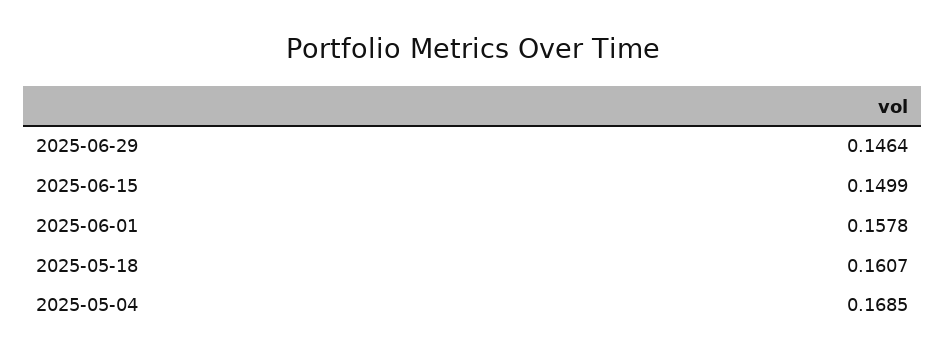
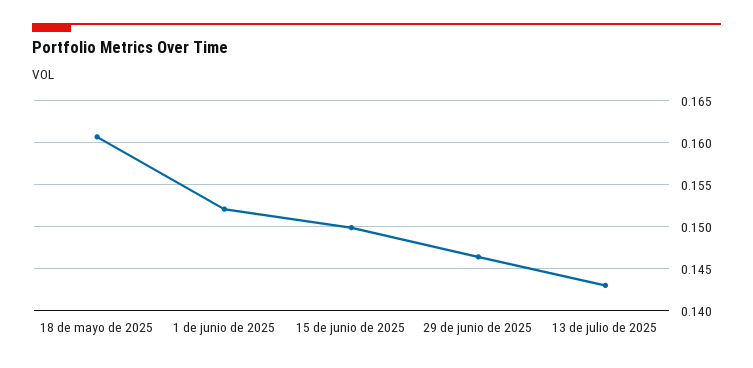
2025-06-01: 0.1578 -> 0.152
2025-05-04: 0.1685 -> none
13 de julio de 2025: none -> 0.143

